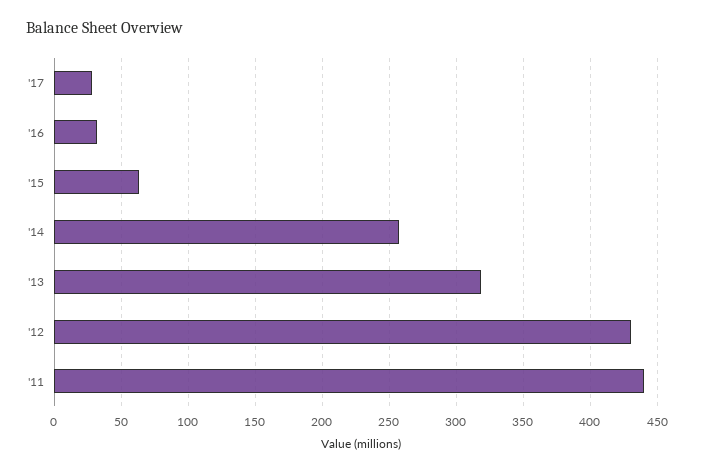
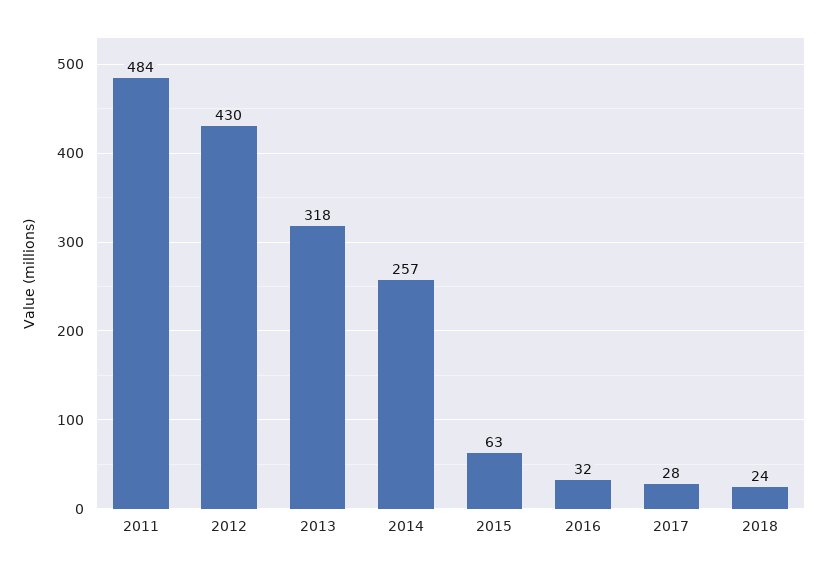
'11: 440 -> 484
2018: none -> 24

